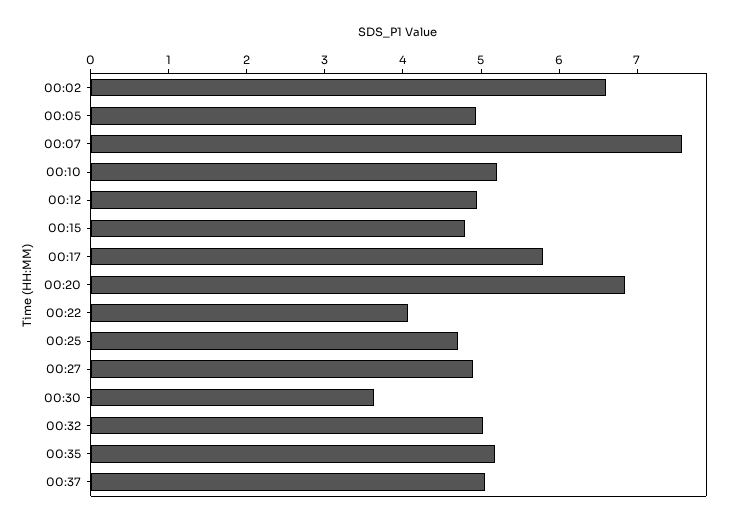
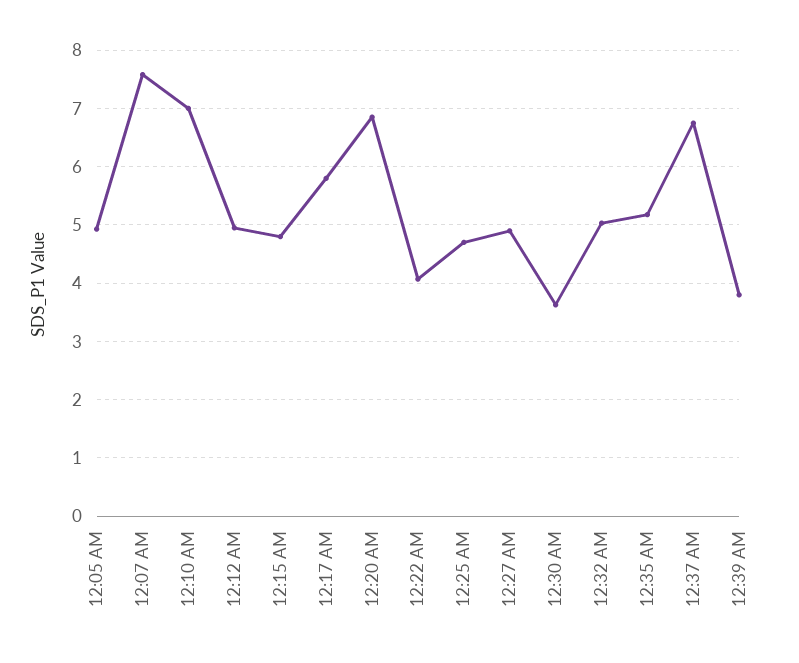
00:02: 6.6 -> none
00:10: 5.2 -> 7
00:37: 5 -> 6.8
12:39 AM: none -> 3.8

